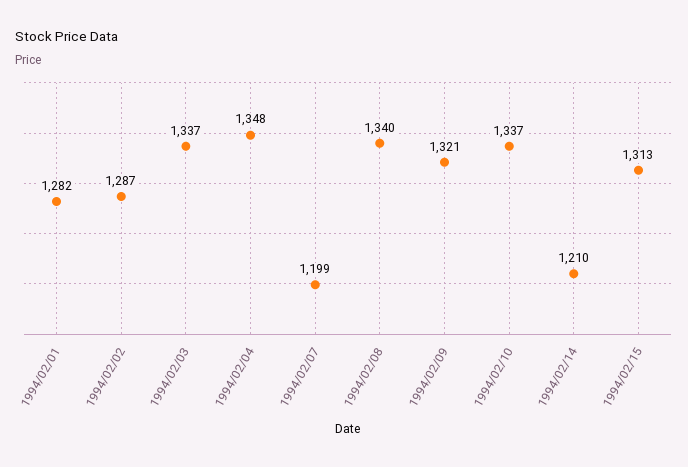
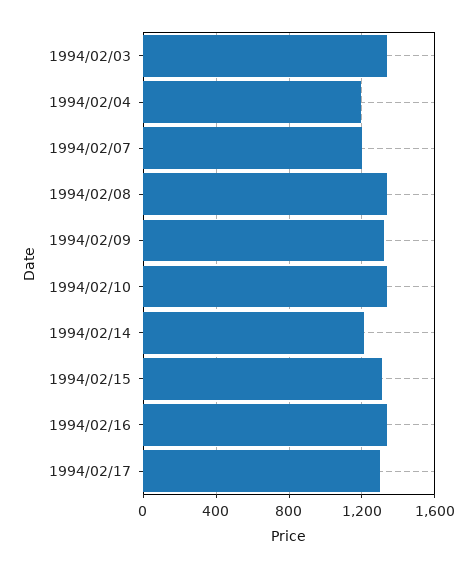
1994/02/01: 1282 -> none
1994/02/02: 1287 -> none
1994/02/04: 1348 -> 1200
1994/02/16: none -> 1350
1994/02/17: none -> 1300

